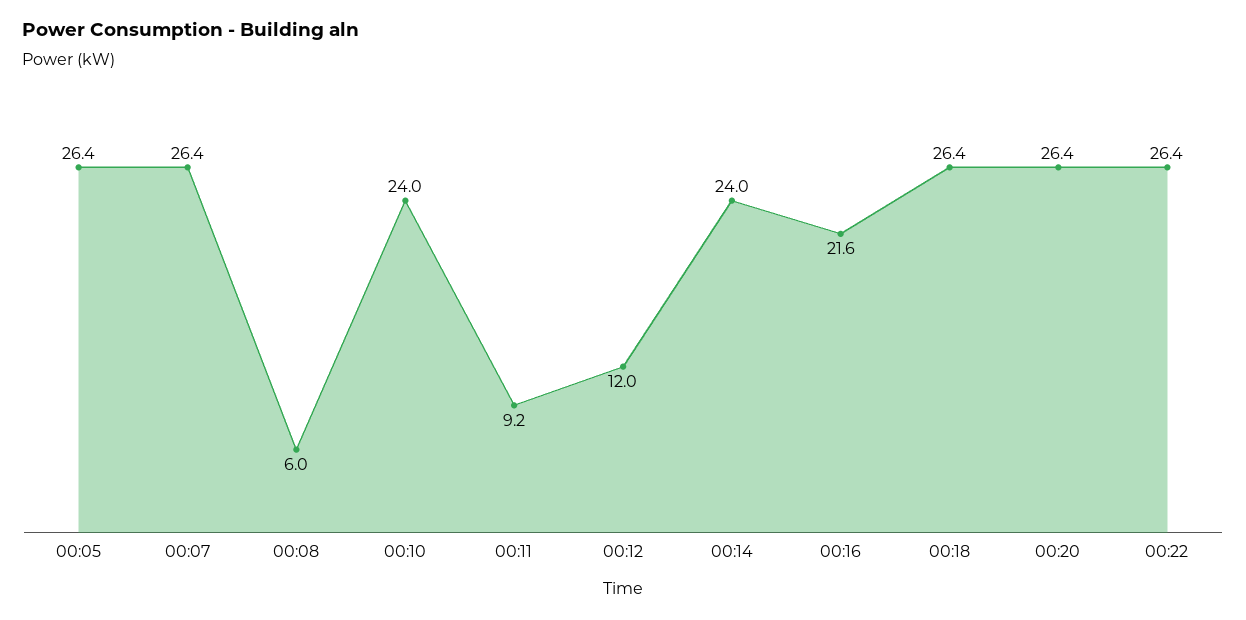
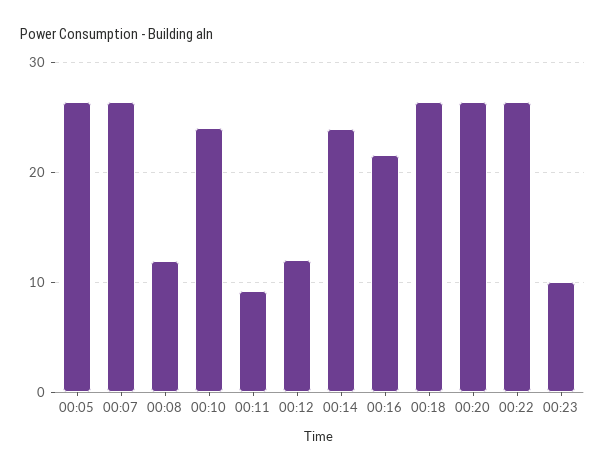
00:08: 6 -> 12
00:23: none -> 10

